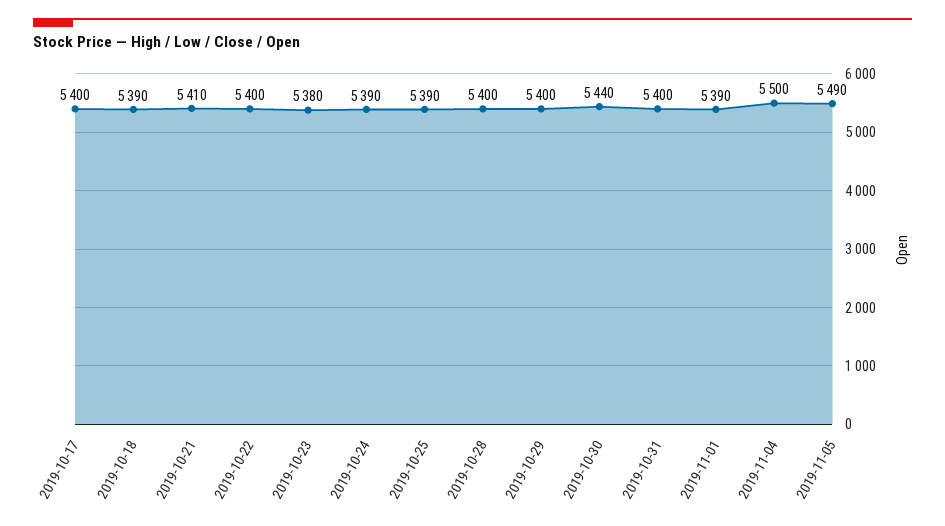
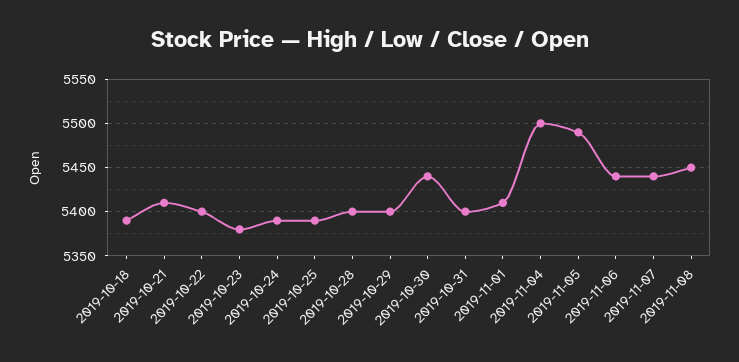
2019-10-17: 5400 -> none
2019-11-01: 5390 -> 5410
2019-11-06: none -> 5440
2019-11-07: none -> 5440
2019-11-08: none -> 5450

